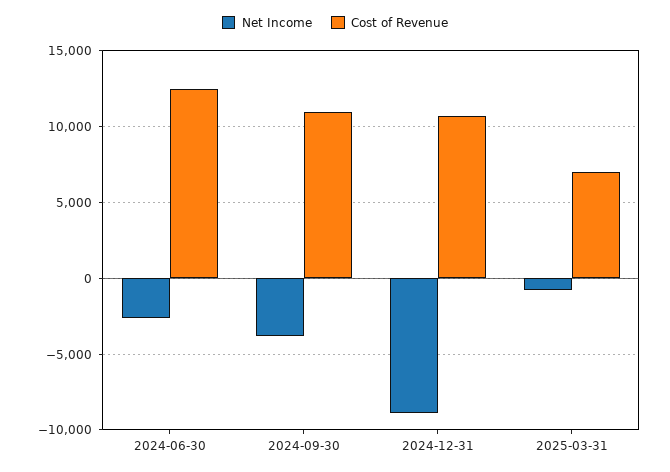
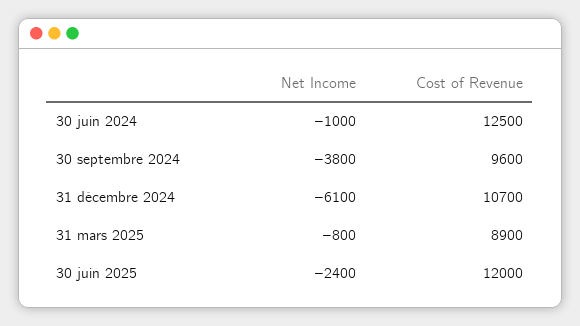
Net Income, 2024-06-30: -2500 -> -1000
Cost of Revenue, 2024-09-30: 11000 -> 9600
Net Income, 2024-12-31: -9000 -> -6100
Cost of Revenue, 2025-03-31: 7000 -> 8900
Net Income, 30 juin 2025: none -> -2400
Cost of Revenue, 30 juin 2025: none -> 12000

